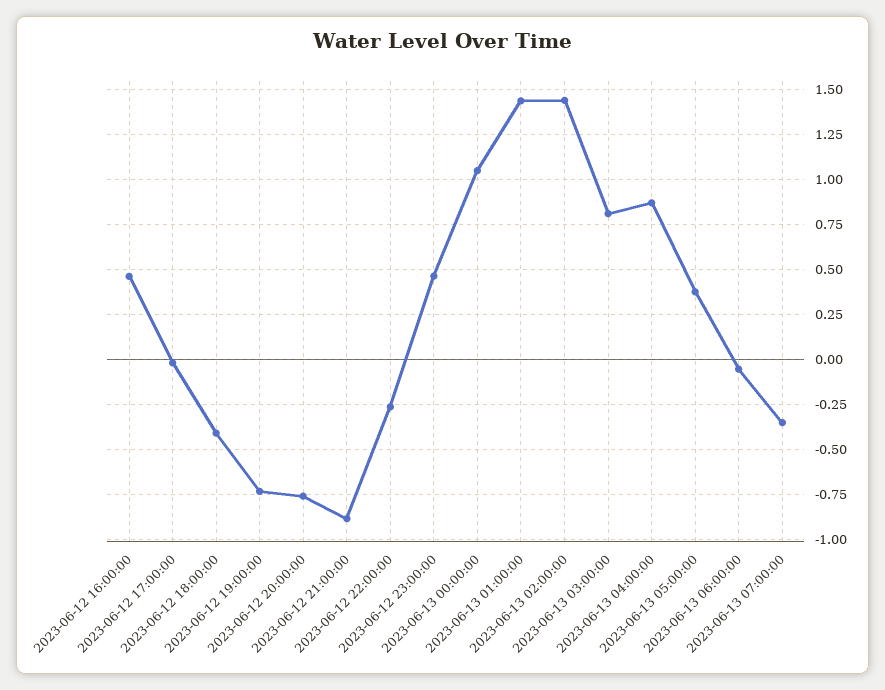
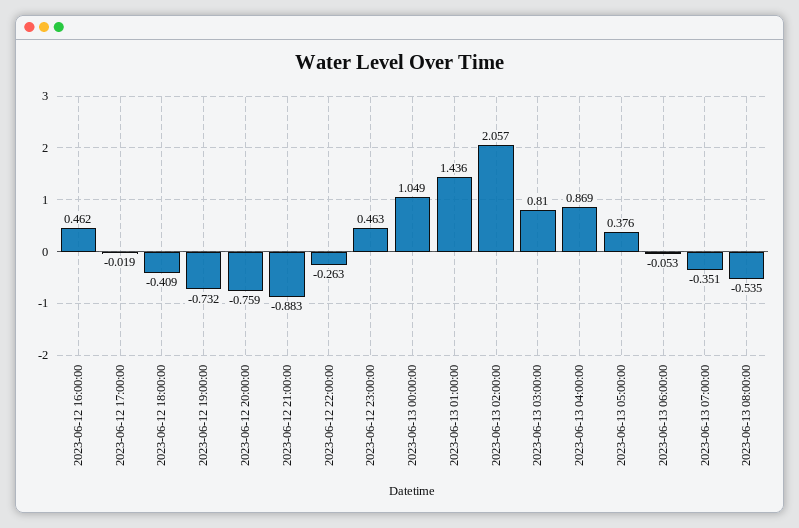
2023-06-13 02:00:00: 1.45 -> 2.057
2023-06-13 08:00:00: none -> -0.535

